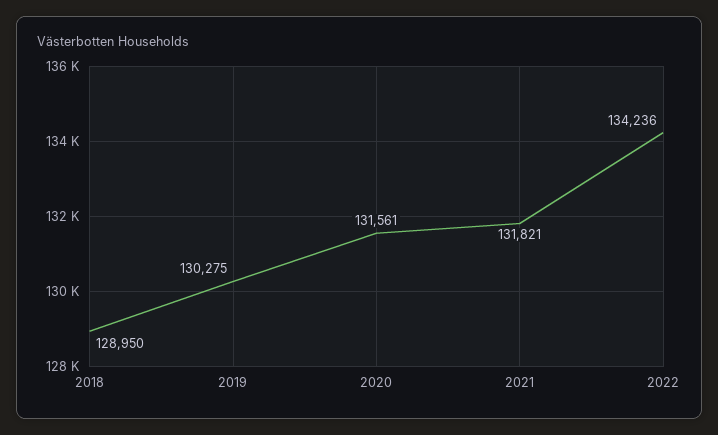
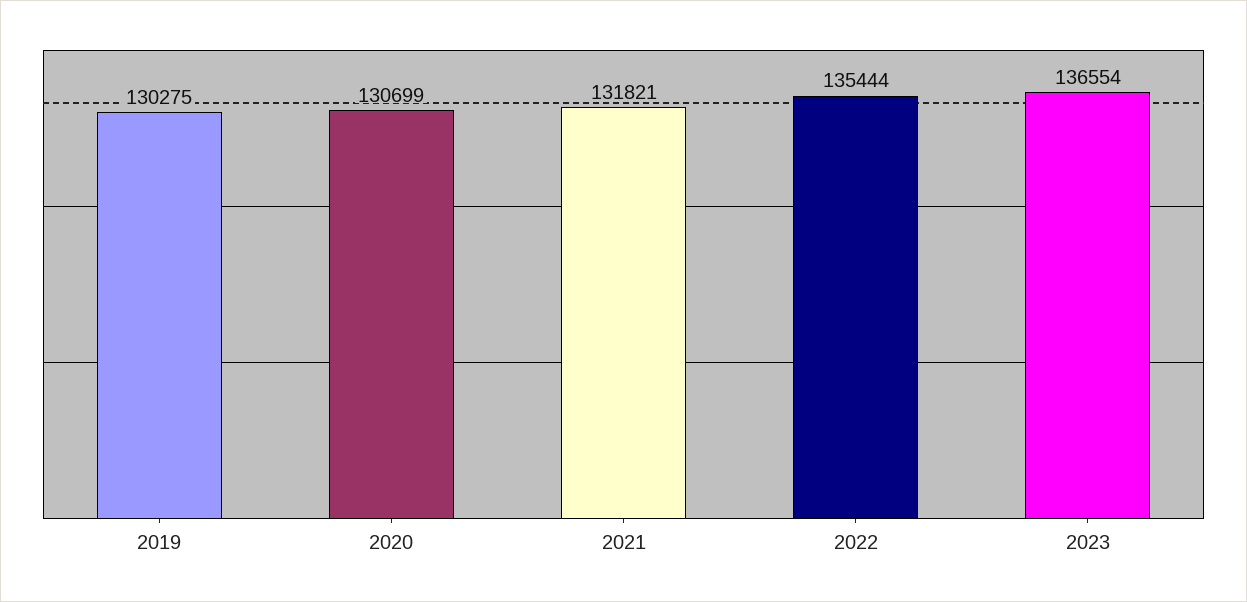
2018: 128950 -> none
2020: 131561 -> 130699
2022: 134236 -> 135444
2023: none -> 136554

